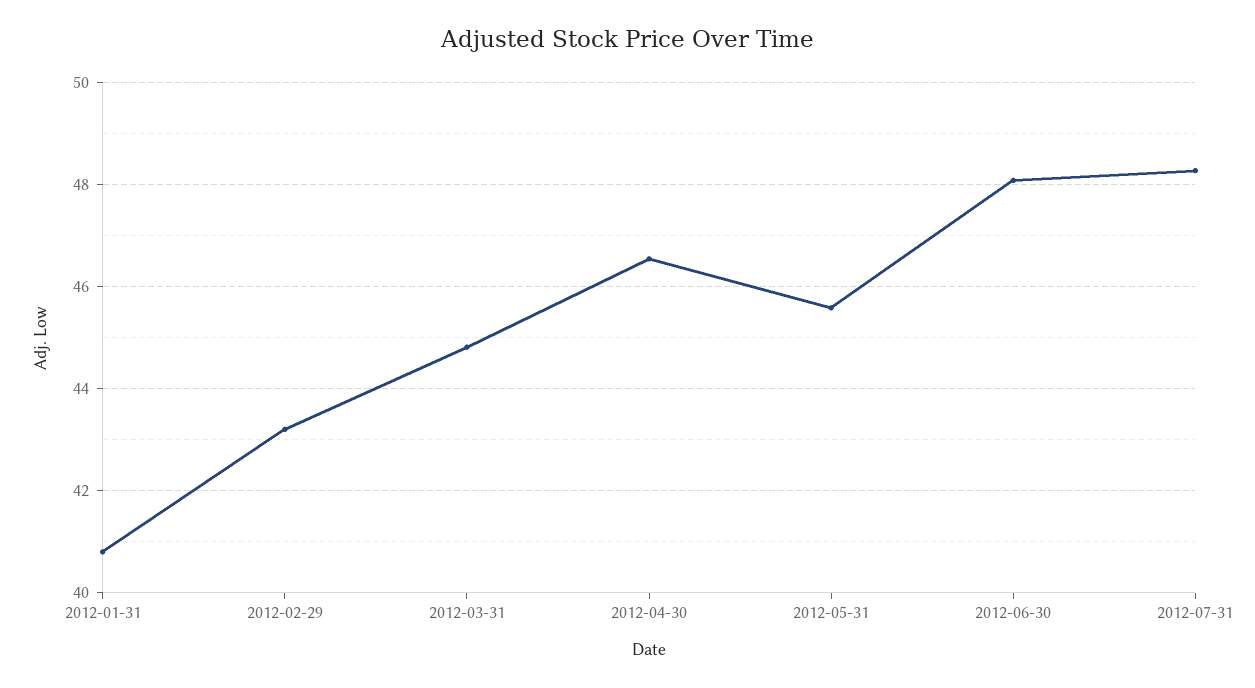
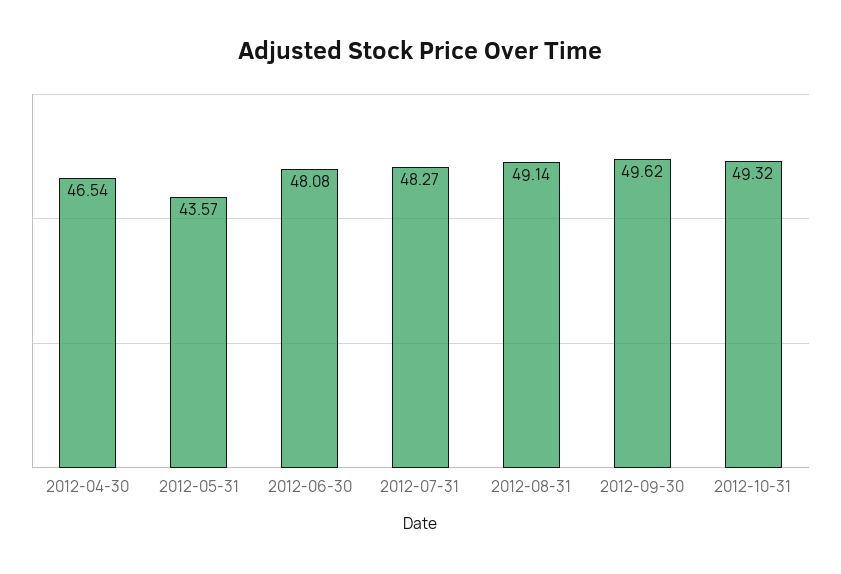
2012-01-31: 40.8 -> none
2012-02-29: 43.2 -> none
2012-03-31: 44.8 -> none
2012-05-31: 45.6 -> 43.57
2012-08-31: none -> 49.14
2012-09-30: none -> 49.62
2012-10-31: none -> 49.32

